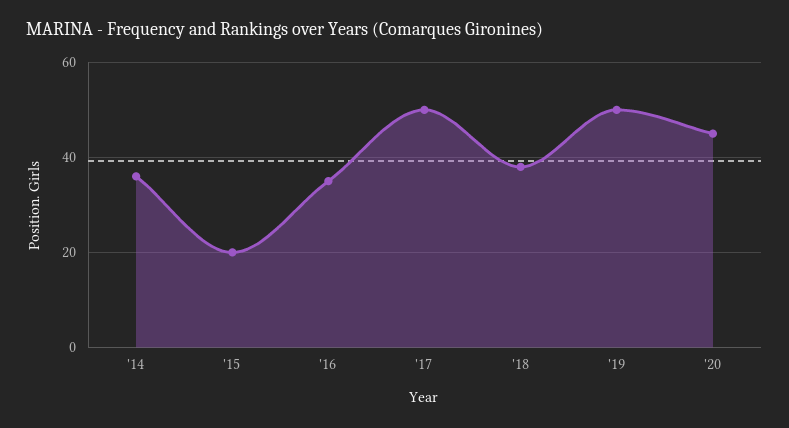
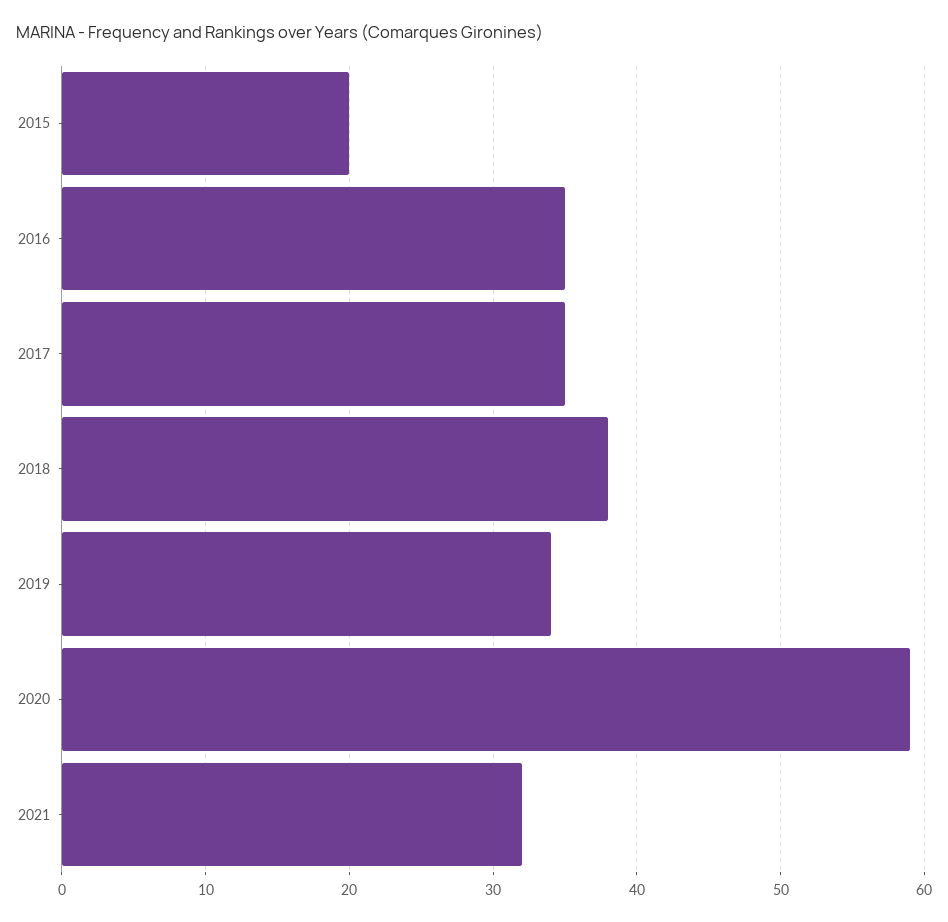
'14: 35 -> none
'17: 50 -> 35
'19: 50 -> 34
'20: 45 -> 59
2021: none -> 32

